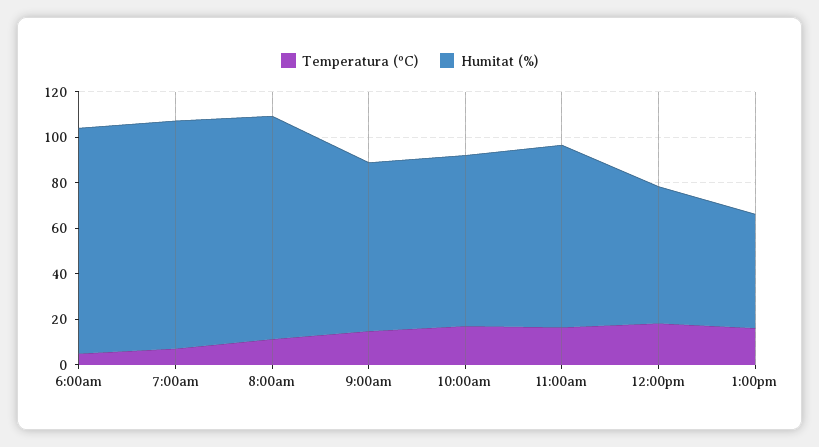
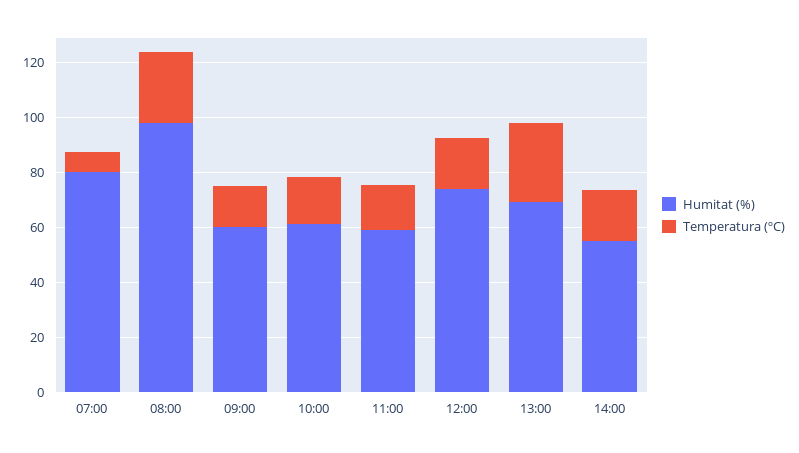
Temperatura (ºC), 6:00am: 5 -> none
Humitat (%), 6:00am: 100 -> none
Humitat (%), 7:00am: 100 -> 80
Temperatura (ºC), 8:00am: 10 -> 25
Humitat (%), 9:00am: 75 -> 60
Humitat (%), 10:00am: 75 -> 60
Humitat (%), 11:00am: 80 -> 60
Humitat (%), 12:00pm: 60 -> 75
Temperatura (ºC), 1:00pm: 15 -> 30
Humitat (%), 1:00pm: 50 -> 70
Humitat (%), 14:00: none -> 55
Temperatura (ºC), 14:00: none -> 20

